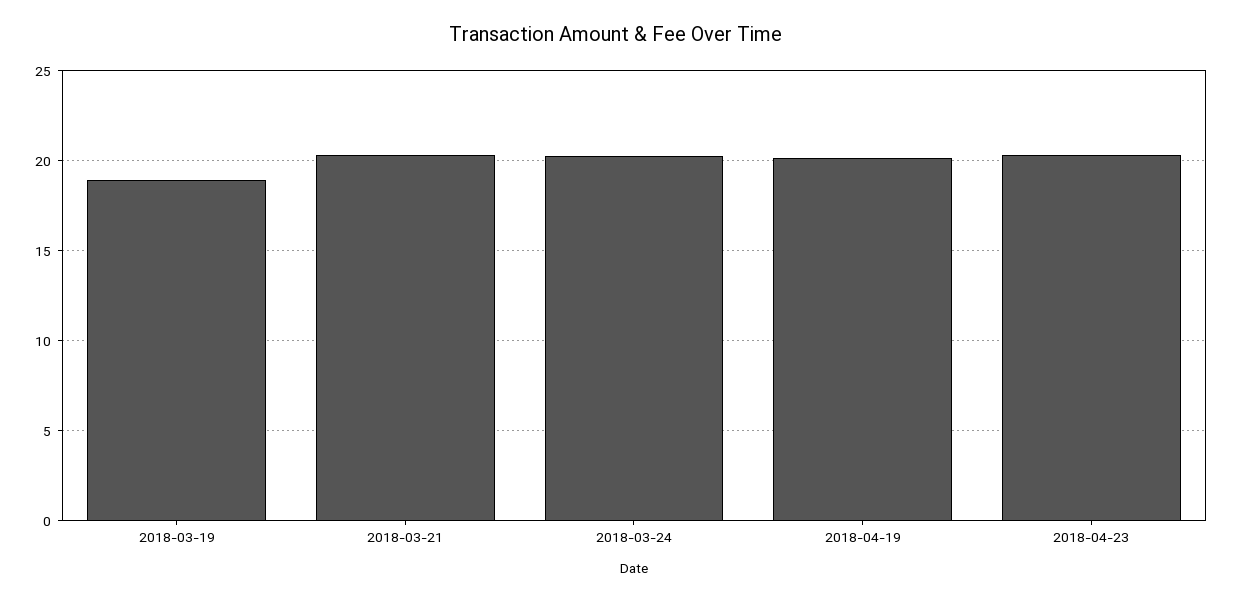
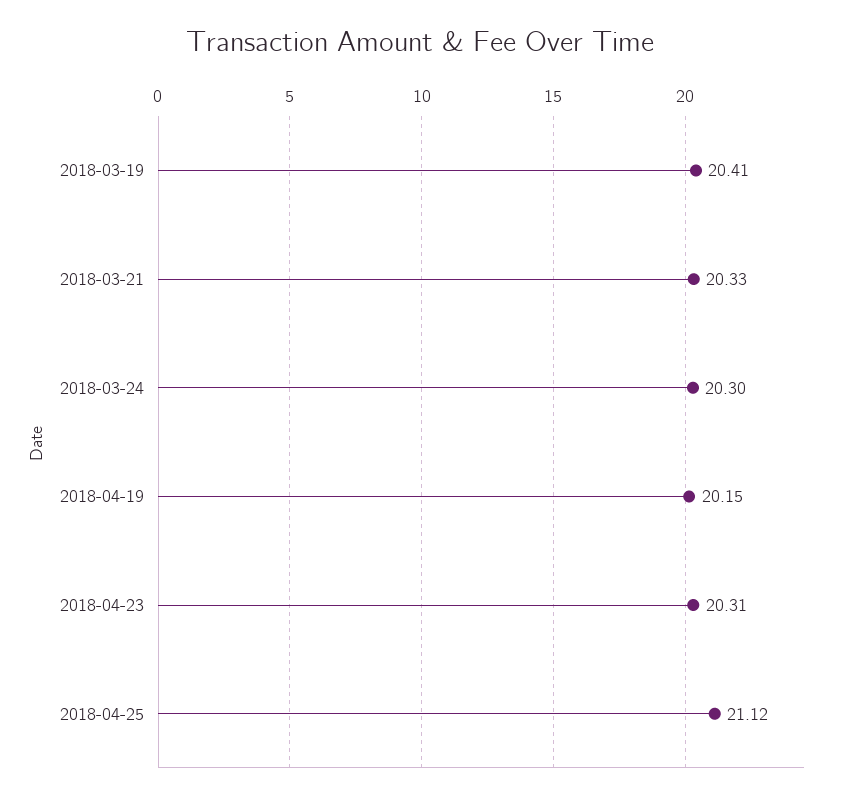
2018-03-19: 19 -> 20.41
2018-04-25: none -> 21.12

